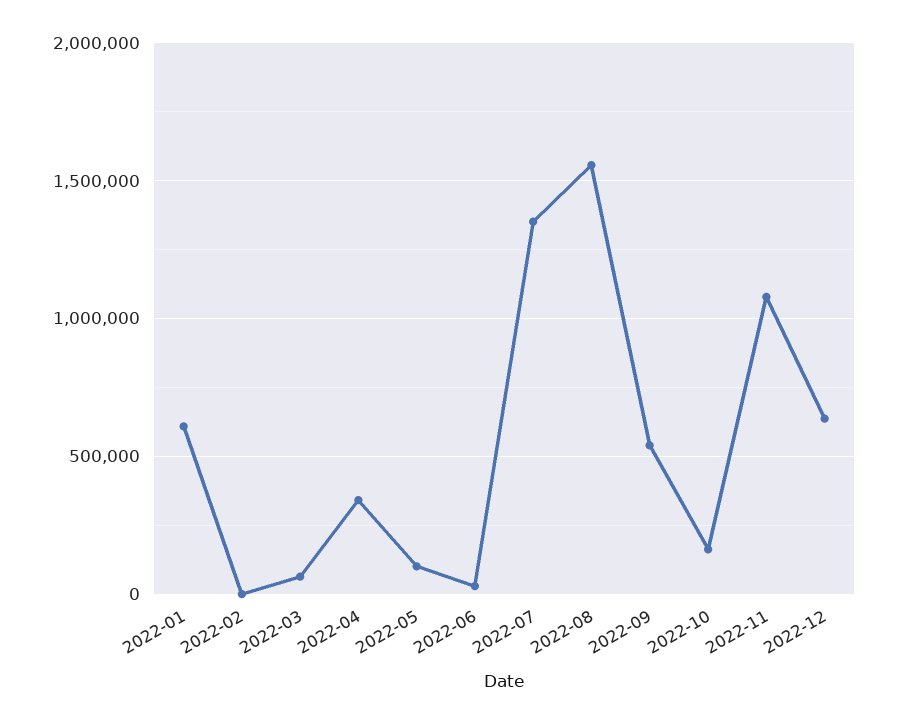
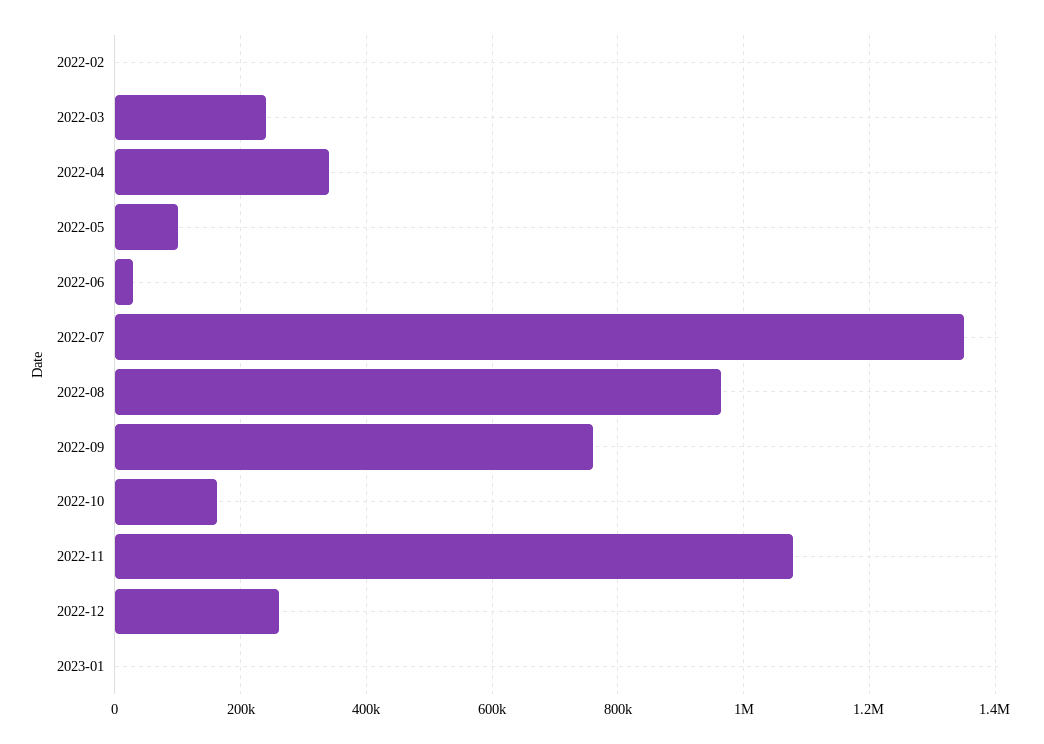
2022-01: 600000 -> none
2022-03: 50000 -> 240000
2022-08: 1550000 -> 960000
2022-09: 550000 -> 760000
2022-12: 650000 -> 260000
2023-01: none -> 0

